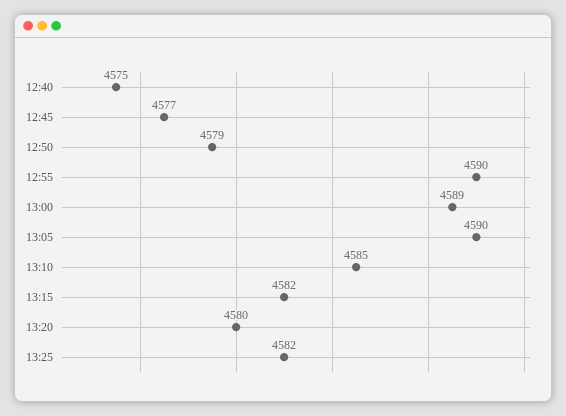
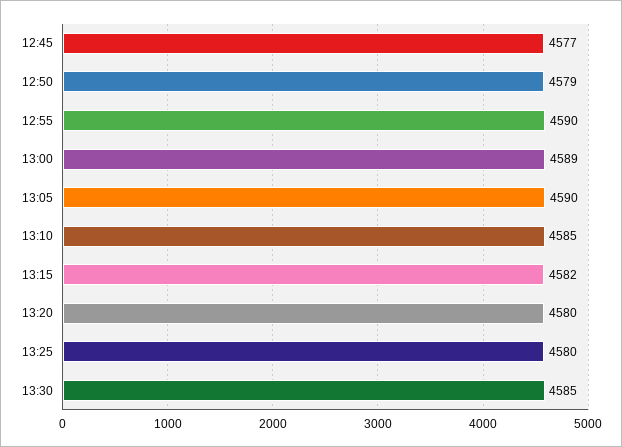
12:40: 4575 -> none
13:25: 4582 -> 4580
13:30: none -> 4585

